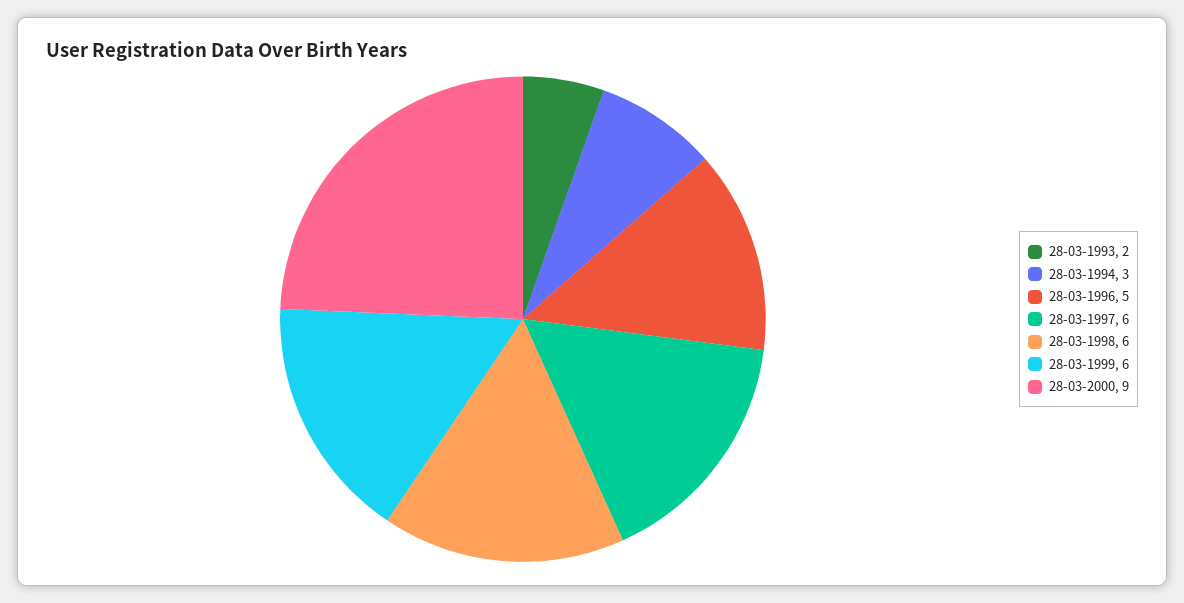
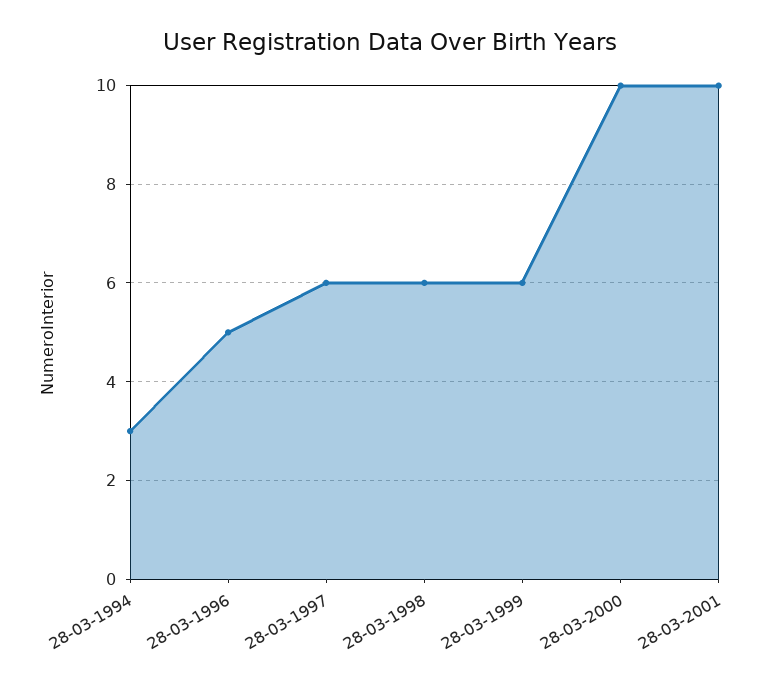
28-03-1993: 2 -> none
28-03-2000: 9 -> 10
28-03-2001: none -> 10

